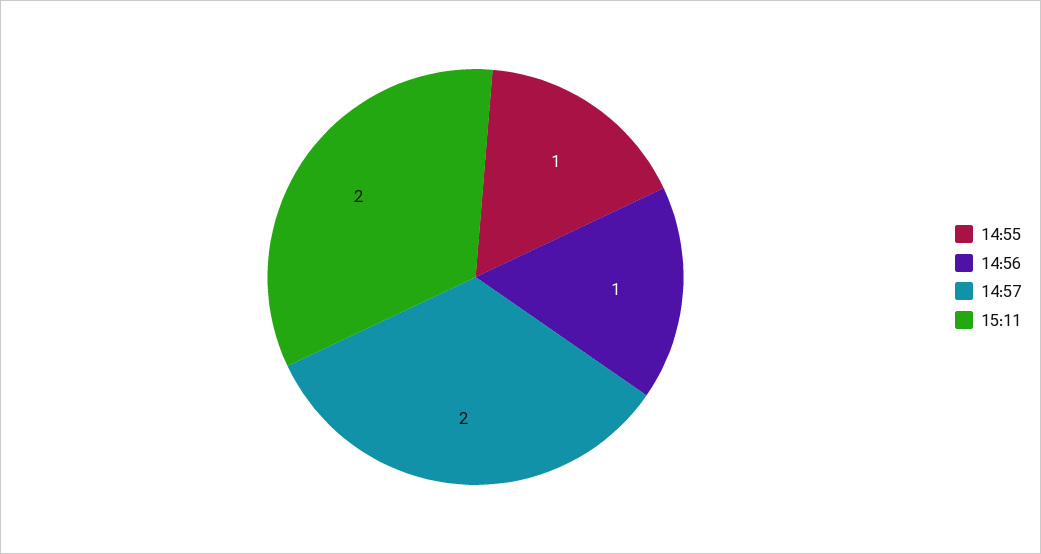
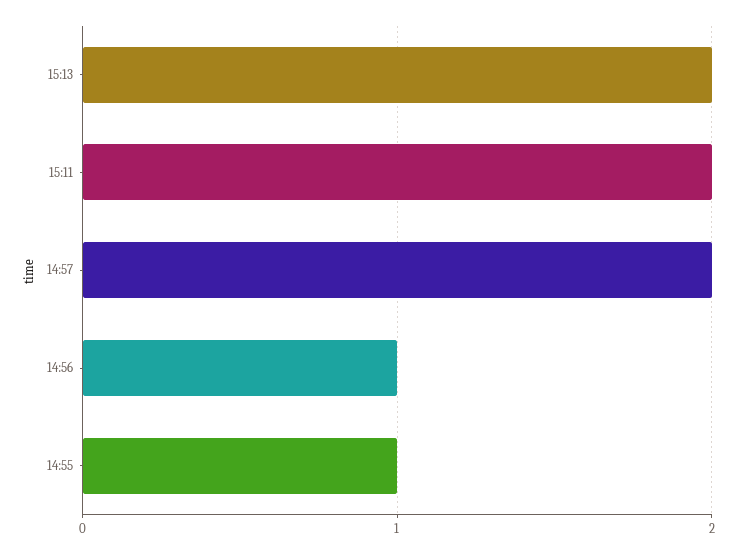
15:13: none -> 2

